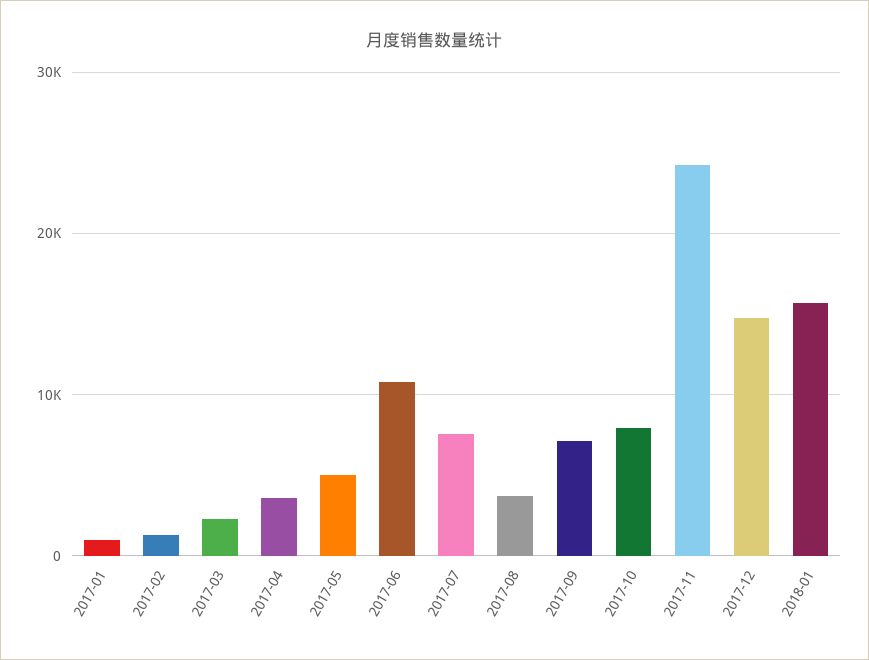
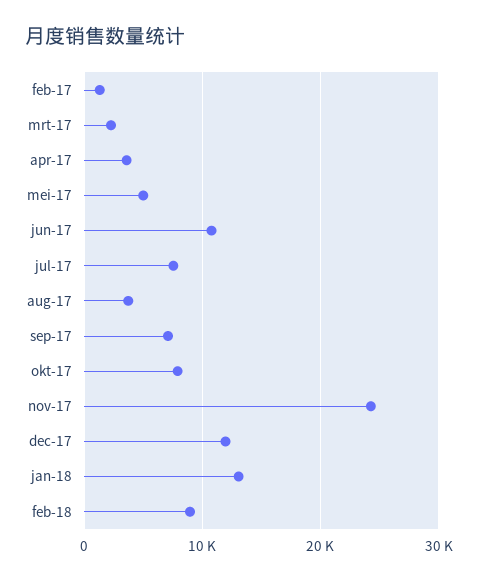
2017-01: 1000 -> none
2017-12: 15000 -> 12000
2018-01: 16000 -> 13000
feb-18: none -> 9000

